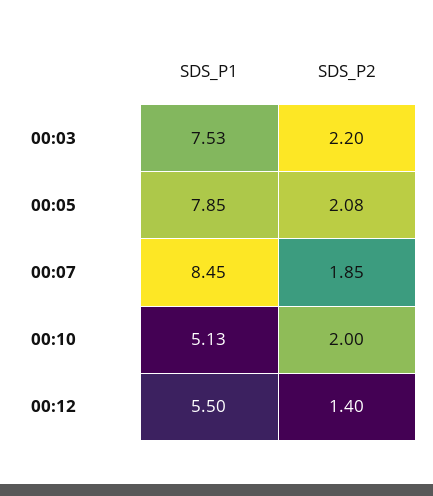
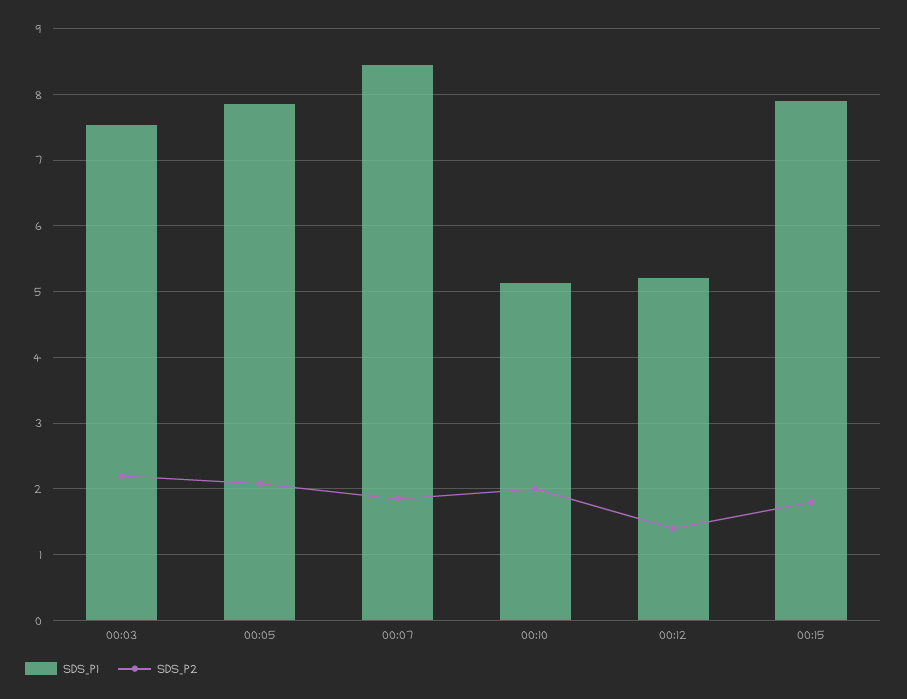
SDS_P1, 00:12: 5.5 -> 5.2
SDS_P1, 00:15: none -> 7.9
SDS_P2, 00:15: none -> 1.8

